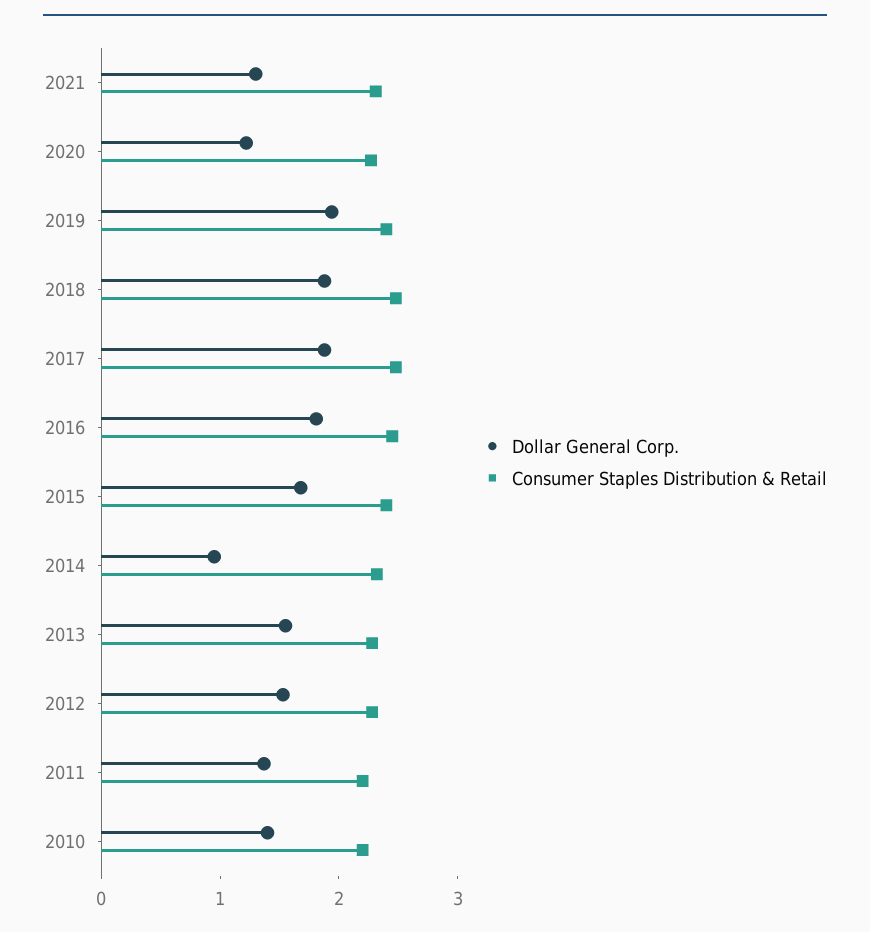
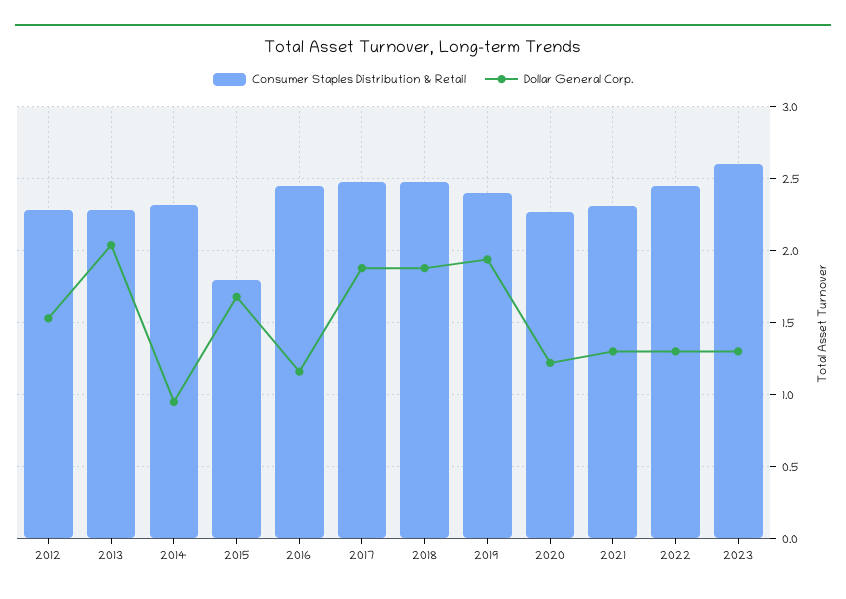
Dollar General Corp., 2016: 1.8 -> 1.15
Consumer Staples Distribution & Retail, 2015: 2.4 -> 1.8
Dollar General Corp., 2013: 1.6 -> 2.05
Dollar General Corp., 2011: 1.4 -> none
Consumer Staples Distribution & Retail, 2011: 2.2 -> none
Dollar General Corp., 2010: 1.4 -> none
Consumer Staples Distribution & Retail, 2010: 2.2 -> none
Consumer Staples Distribution & Retail, 2022: none -> 2.45
Dollar General Corp., 2022: none -> 1.3
Consumer Staples Distribution & Retail, 2023: none -> 2.6
Dollar General Corp., 2023: none -> 1.3

